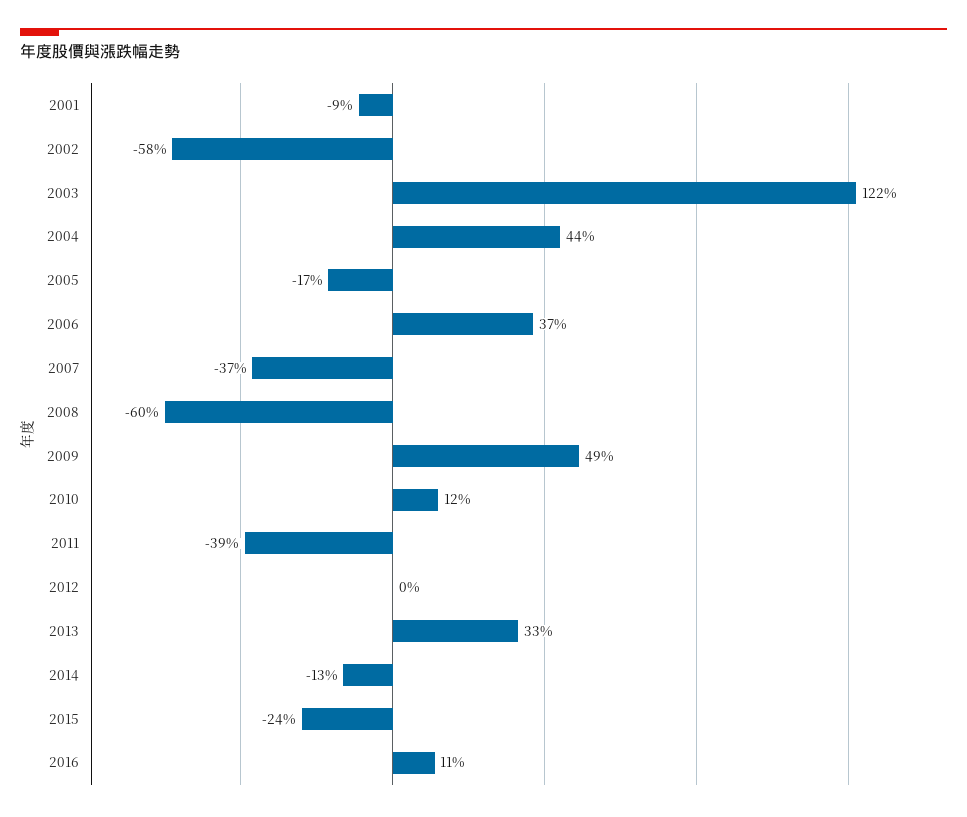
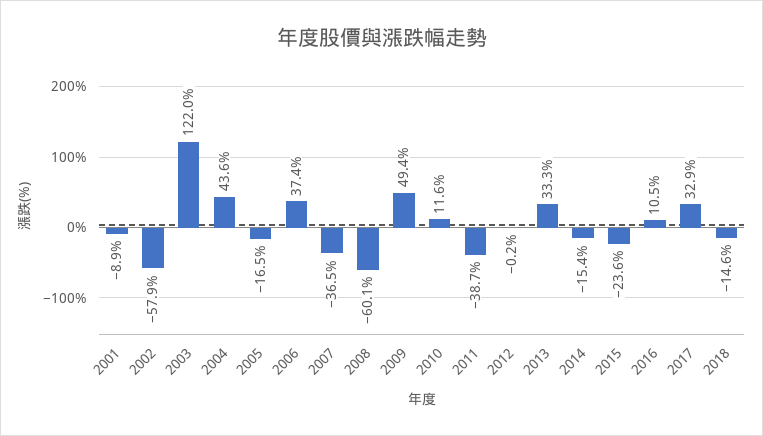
2014: -13 -> -15.4
2017: none -> 32.9
2018: none -> -14.6

